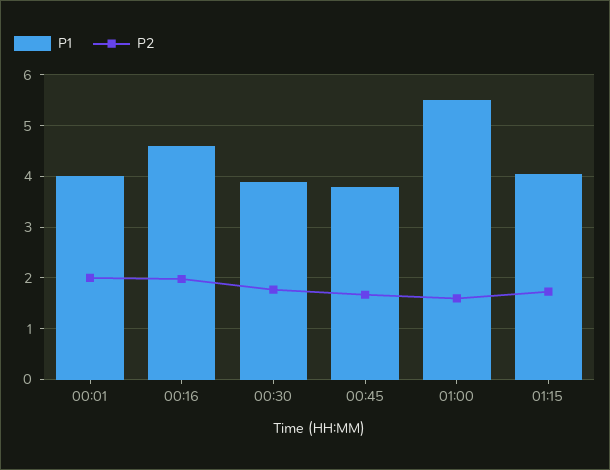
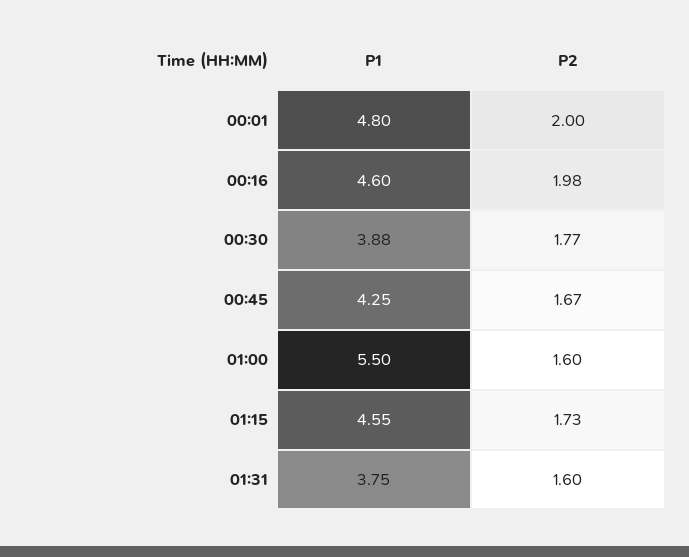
P1, 00:01: 4 -> 4.8
P1, 00:45: 3.8 -> 4.25
P1, 01:15: 4 -> 4.55
P1, 01:31: none -> 3.75
P2, 01:31: none -> 1.6

